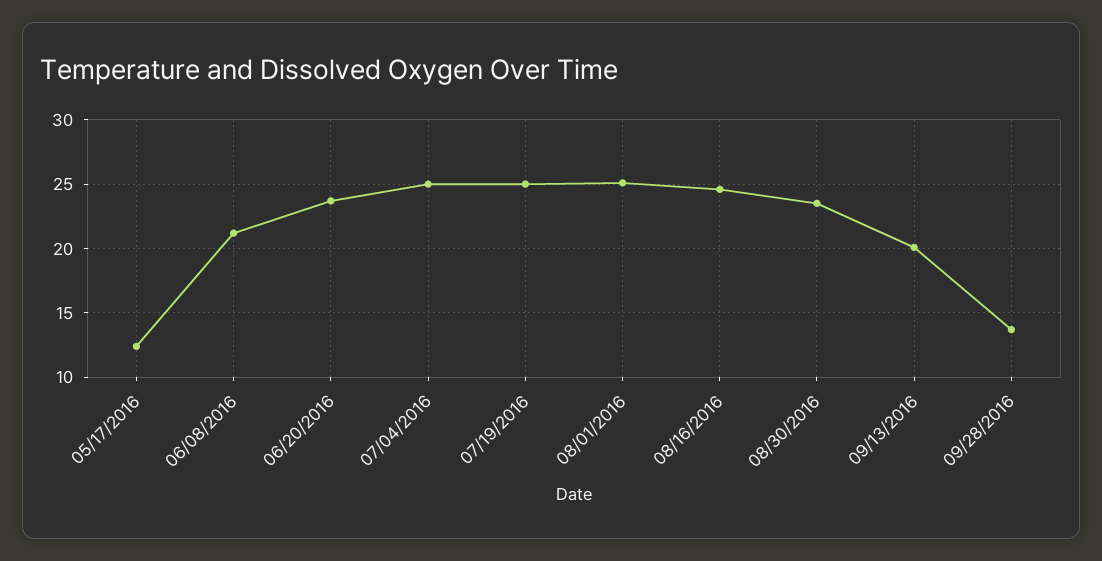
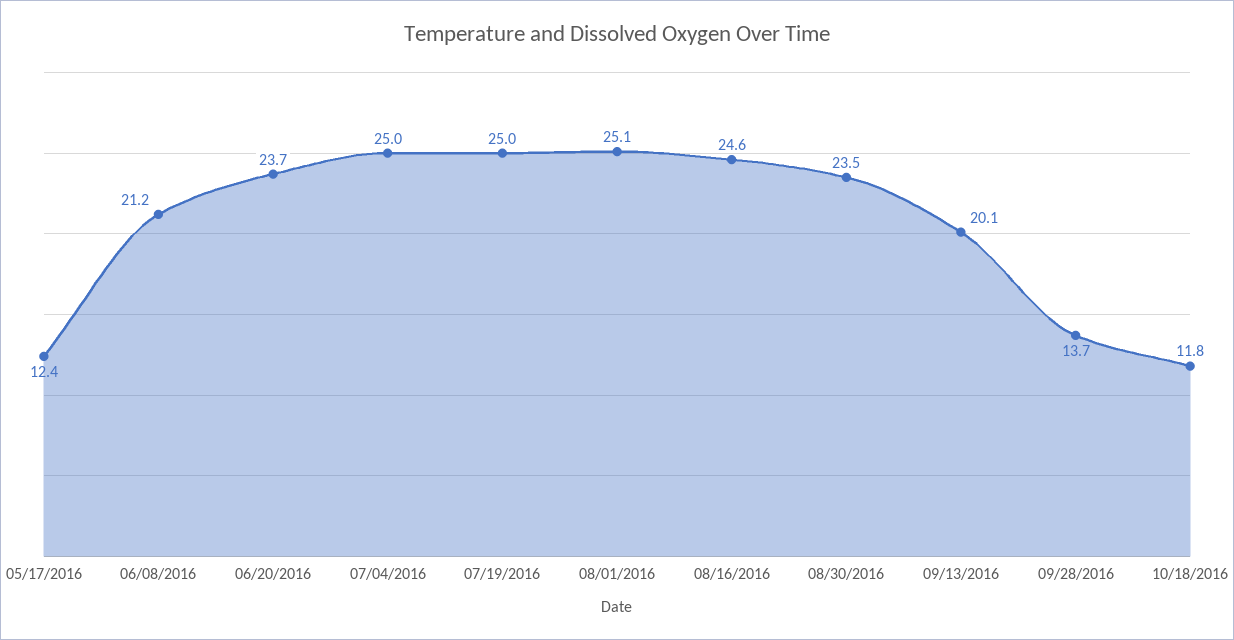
10/18/2016: none -> 11.8

